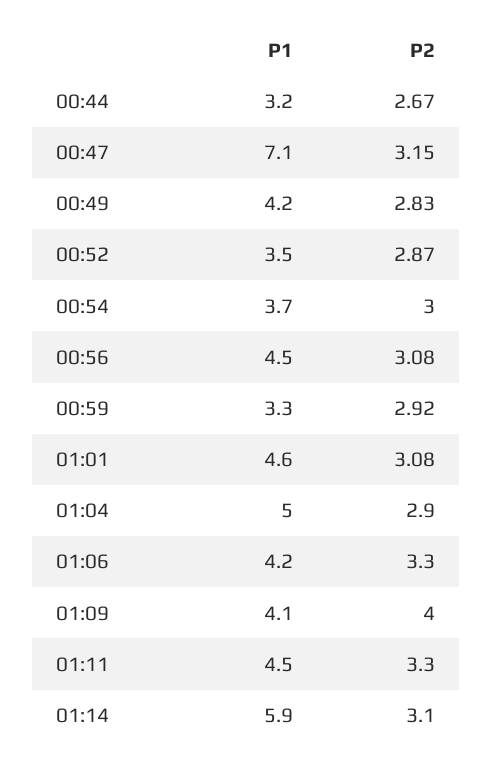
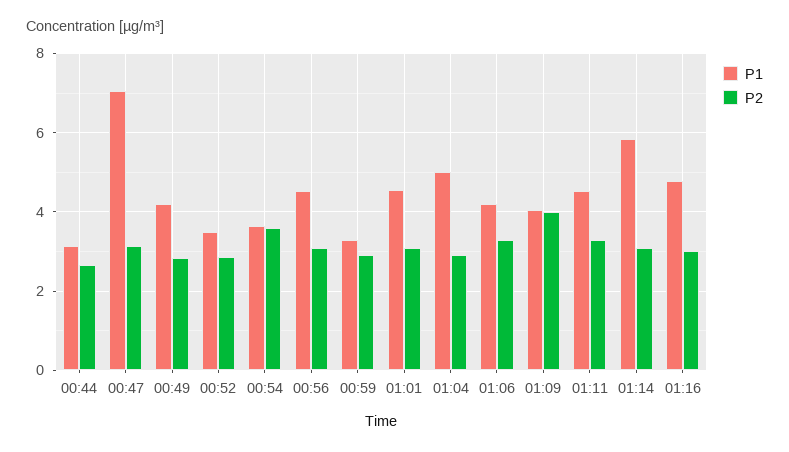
P2, 00:54: 3 -> 3.6
P1, 01:16: none -> 4.8
P2, 01:16: none -> 3

